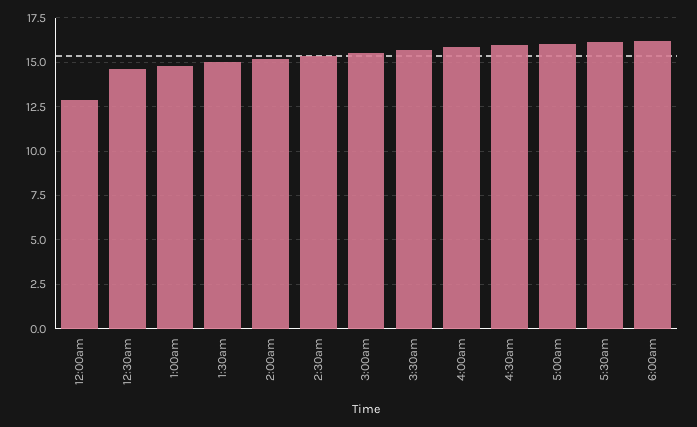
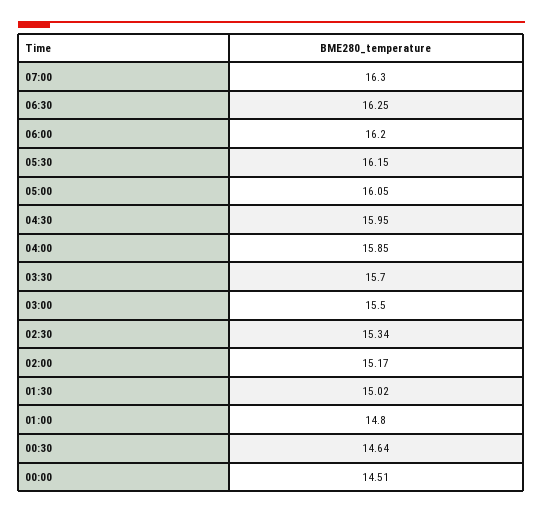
12:00am: 13 -> 14.51
07:00: none -> 16.3
06:30: none -> 16.25

